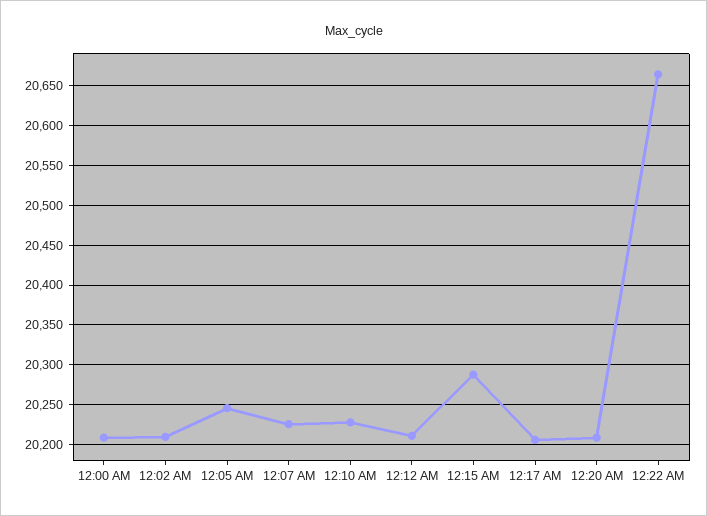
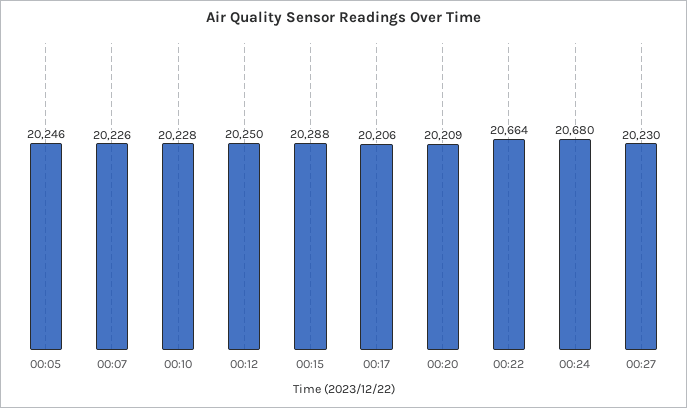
12:00 AM: 20210 -> none
12:02 AM: 20210 -> none
12:12 AM: 20210 -> 20250
00:24: none -> 20680
00:27: none -> 20230

